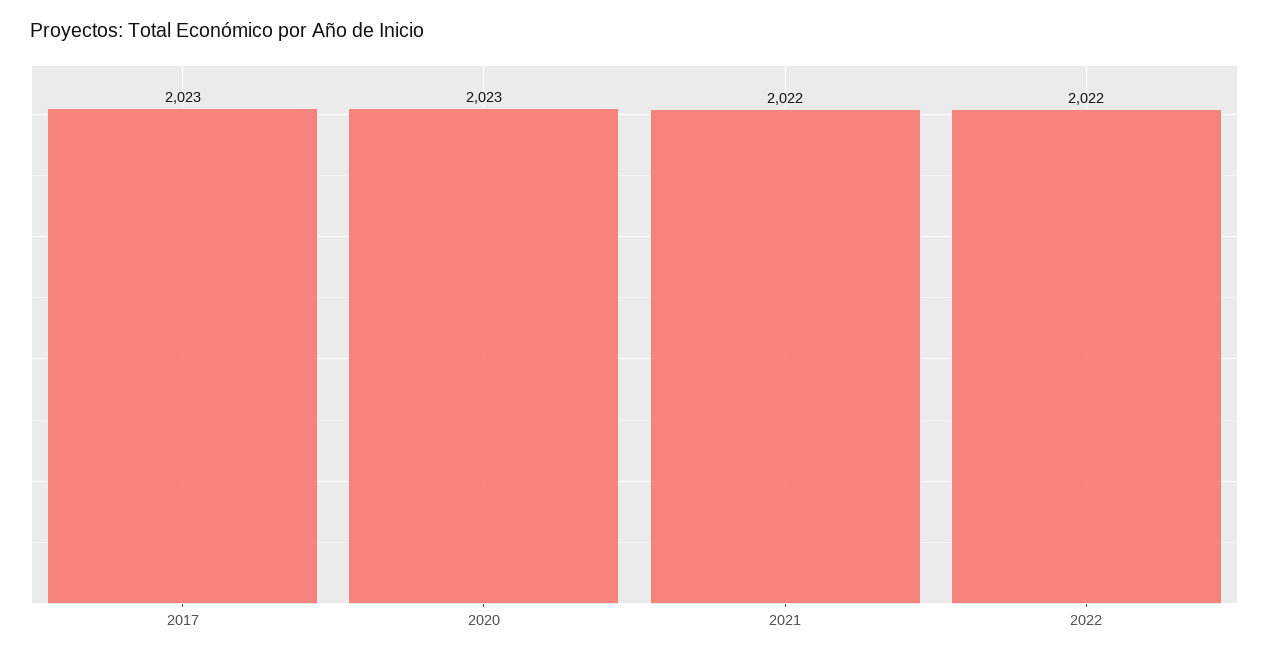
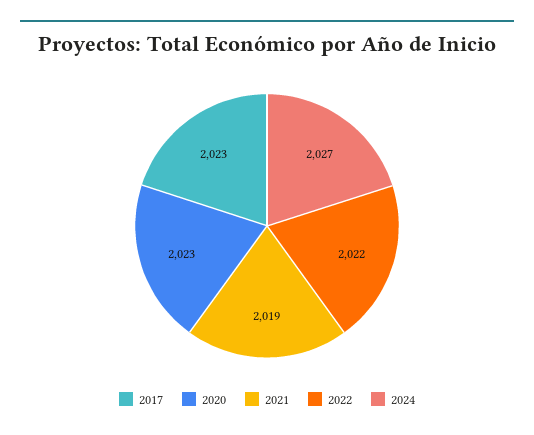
2021: 2022 -> 2019
2024: none -> 2027

